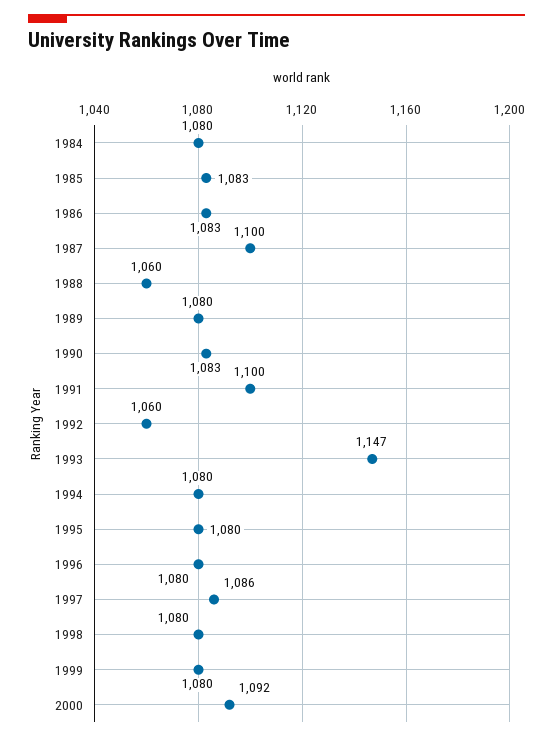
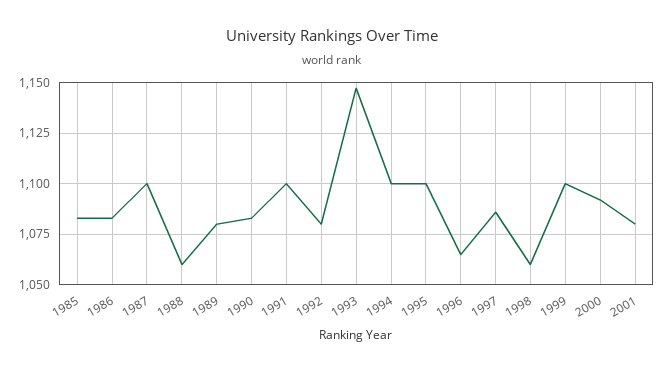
1984: 1080 -> none
1992: 1060 -> 1080
1994: 1080 -> 1100
1995: 1080 -> 1100
1996: 1080 -> 1065
1998: 1080 -> 1060
1999: 1080 -> 1100
2001: none -> 1080

